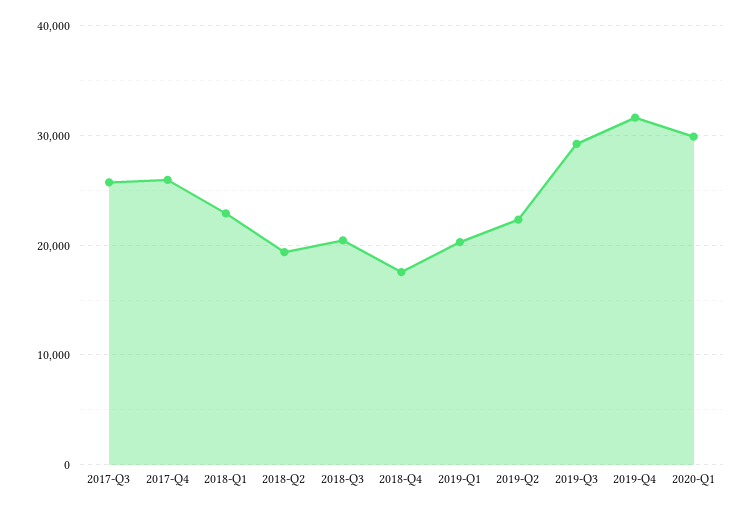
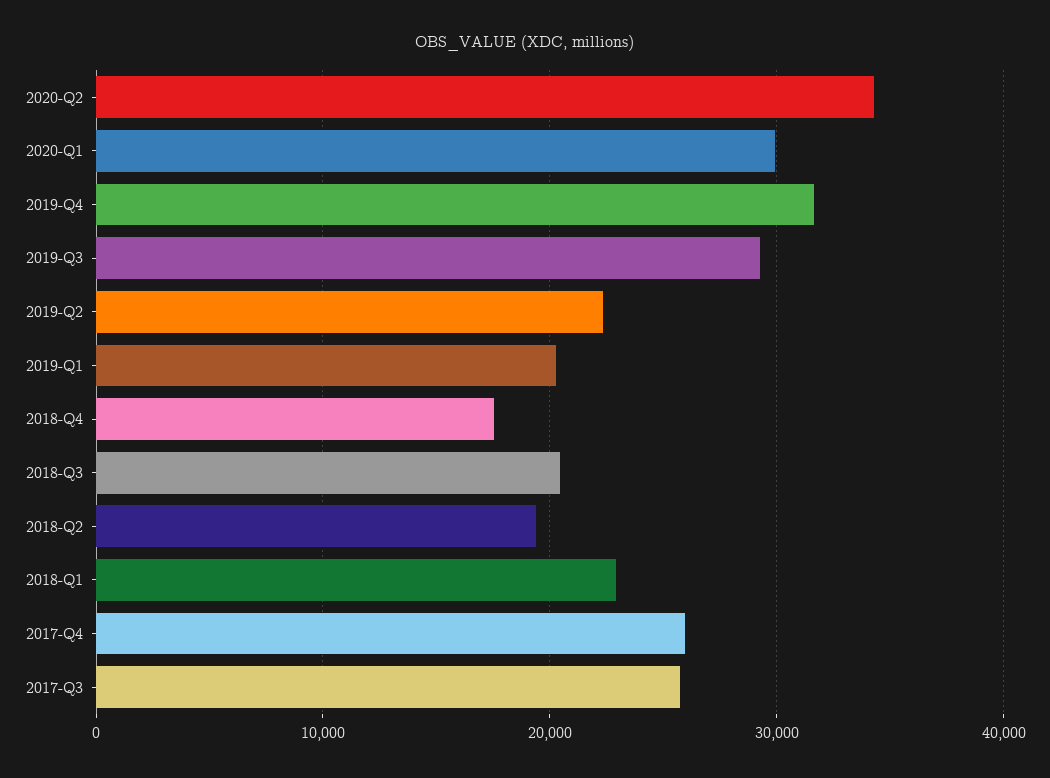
2020-Q2: none -> 34000

